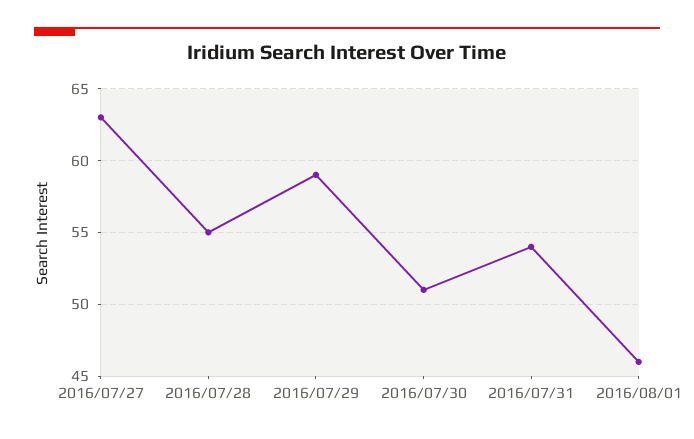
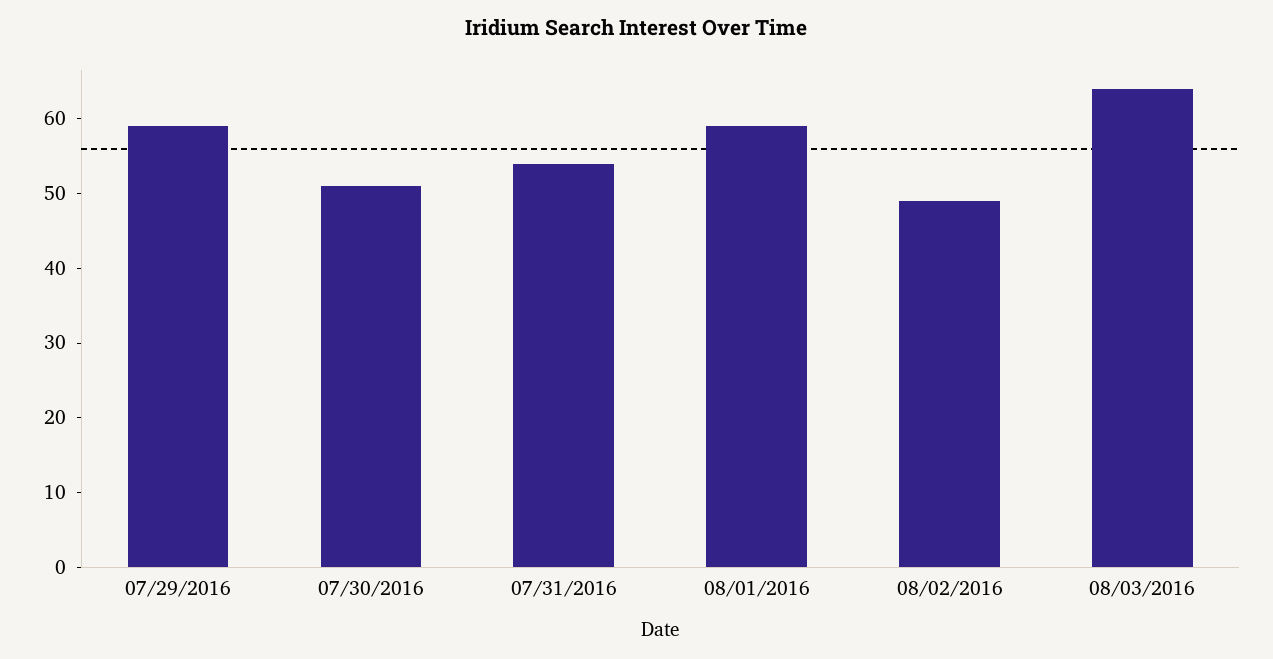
2016/07/27: 63 -> none
2016/07/28: 55 -> none
2016/08/01: 46 -> 60
08/02/2016: none -> 50
08/03/2016: none -> 65

